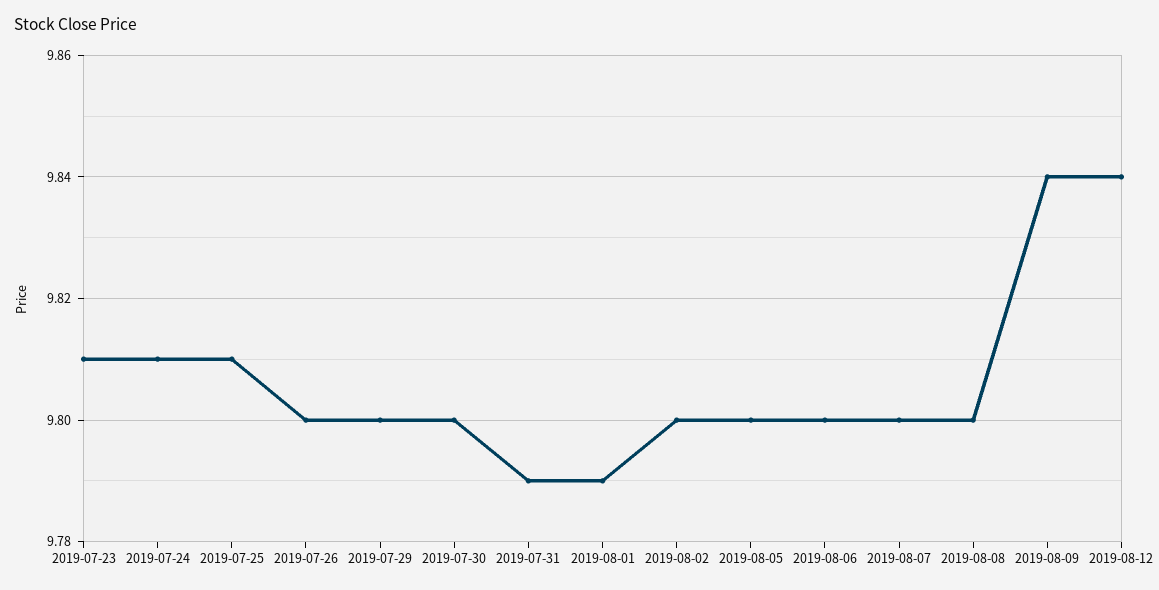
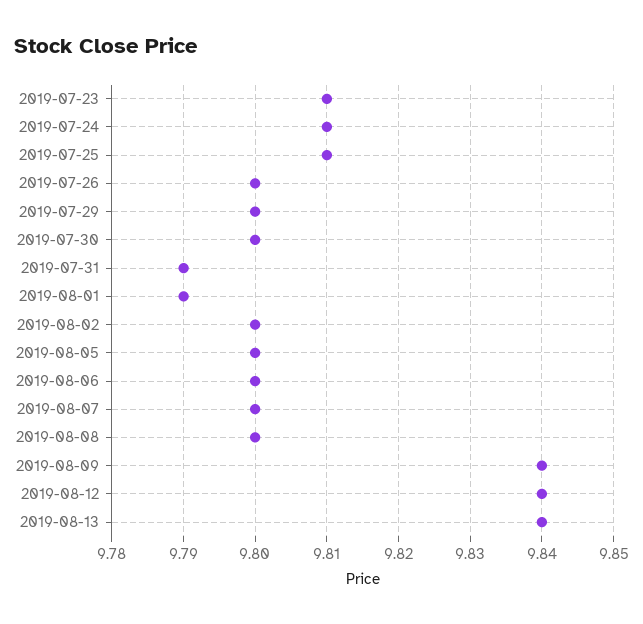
2019-08-13: none -> 9.84

